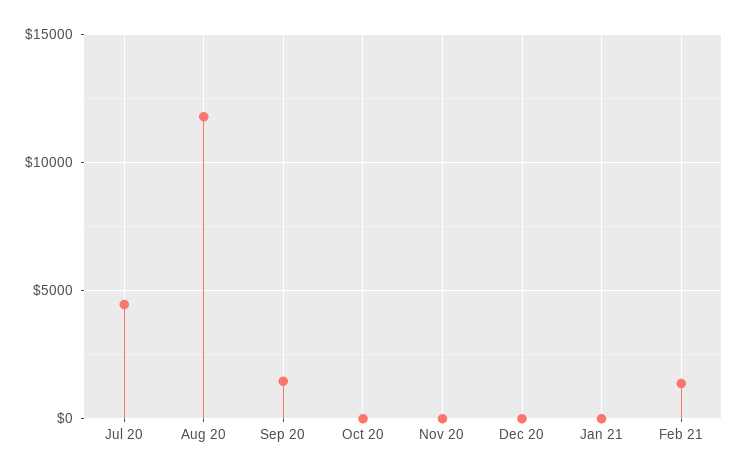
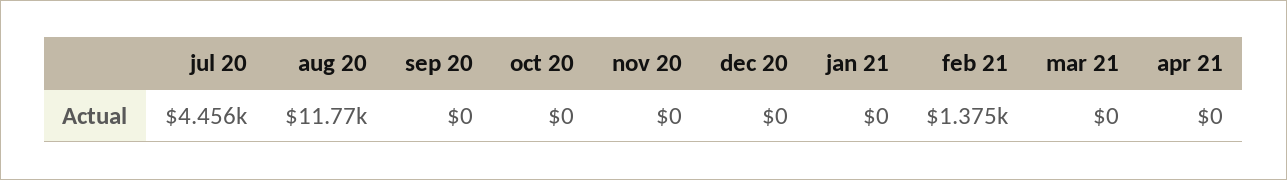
Sep 20: 1500 -> 0
mar 21: none -> 0
apr 21: none -> 0

